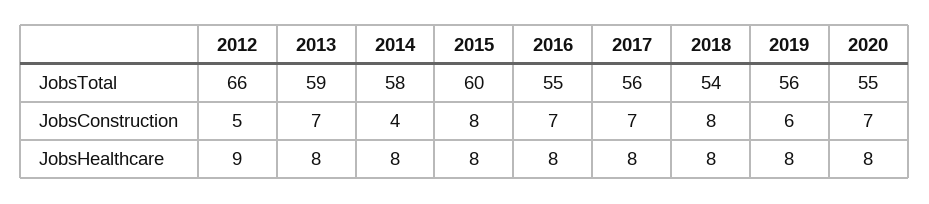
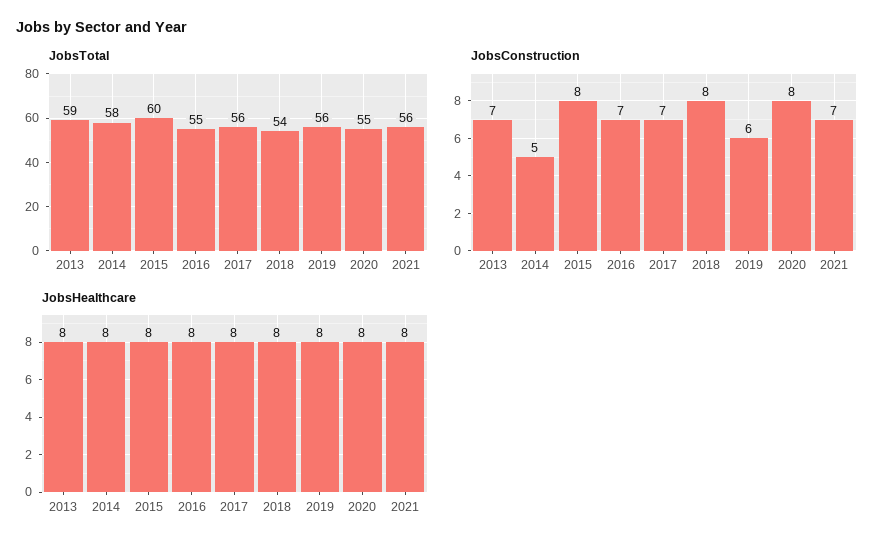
JobsTotal, 2012: 66 -> none
JobsConstruction, 2012: 5 -> none
JobsConstruction, 2014: 4 -> 5
JobsConstruction, 2020: 7 -> 8
JobsHealthcare, 2012: 9 -> none
JobsTotal, 2021: none -> 56
JobsConstruction, 2021: none -> 7
JobsHealthcare, 2021: none -> 8

